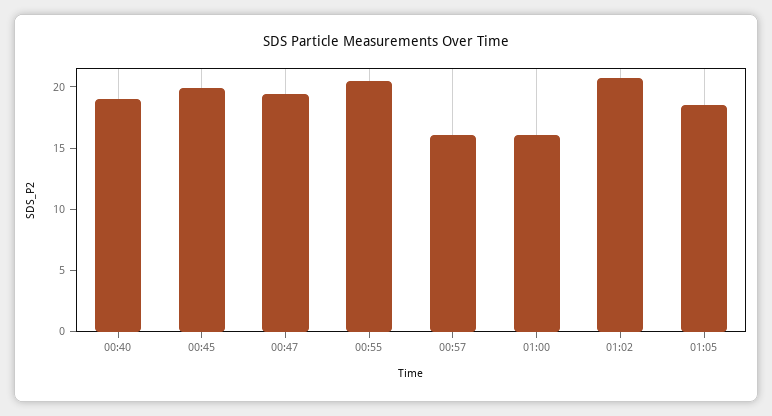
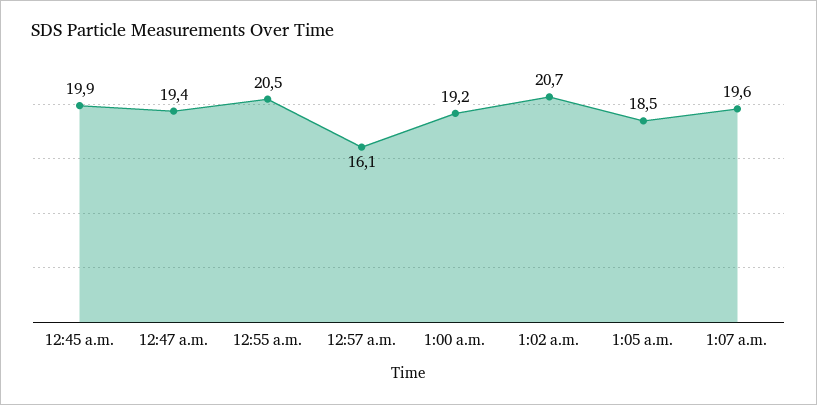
00:40: 19 -> none
01:00: 16 -> 19.2
1:07 a.m.: none -> 19.6

